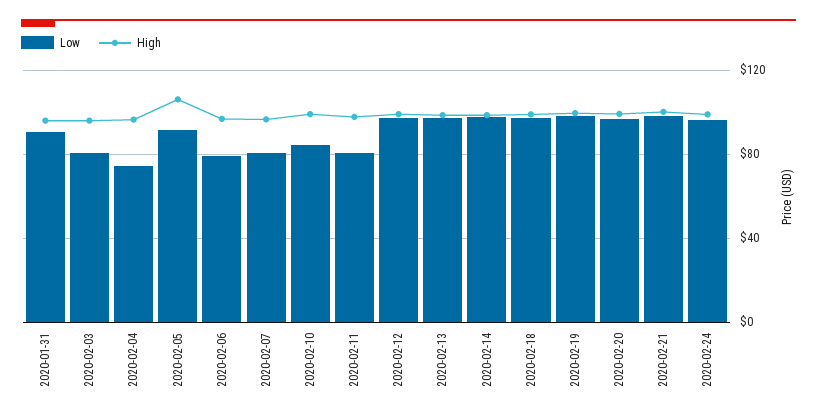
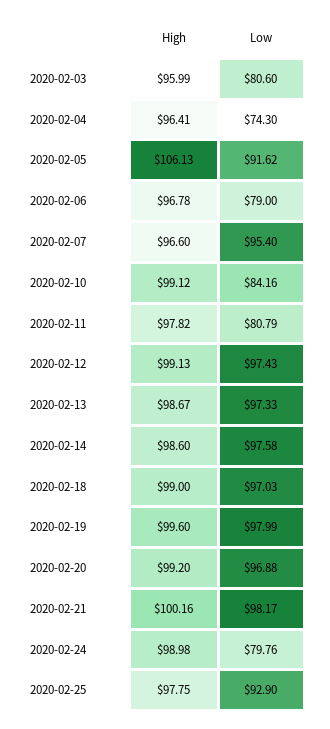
Low, 2020-01-31: 90 -> none
High, 2020-01-31: 95 -> none
Low, 2020-02-07: 80 -> 95.4
Low, 2020-02-24: 95 -> 79.76
High, 2020-02-25: none -> 97.75
Low, 2020-02-25: none -> 92.9

